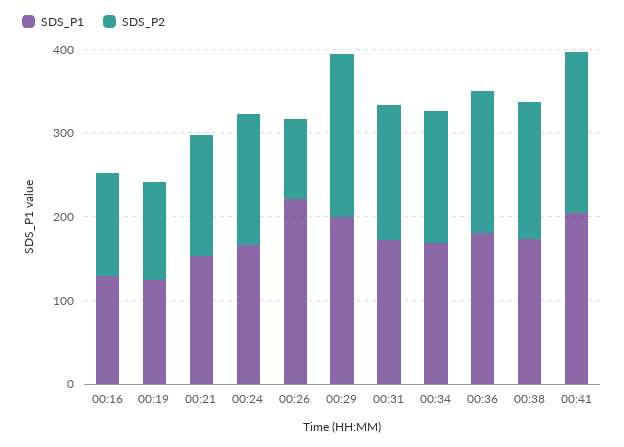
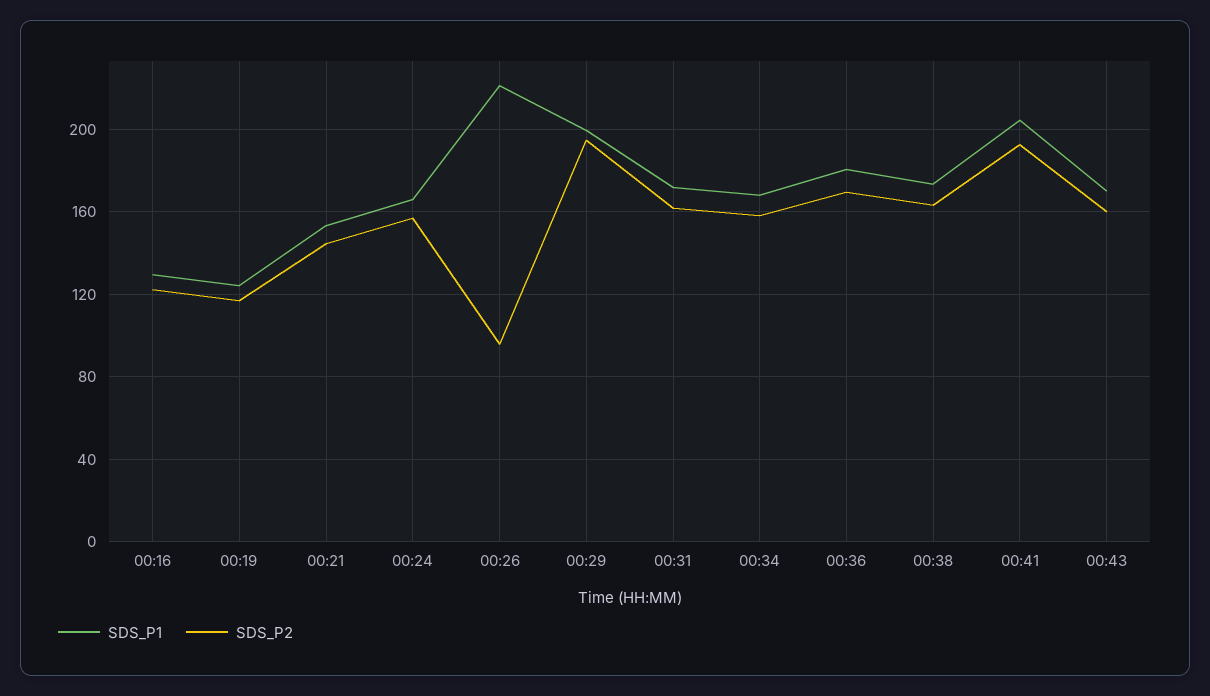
SDS_P1, 00:43: none -> 170
SDS_P2, 00:43: none -> 160

